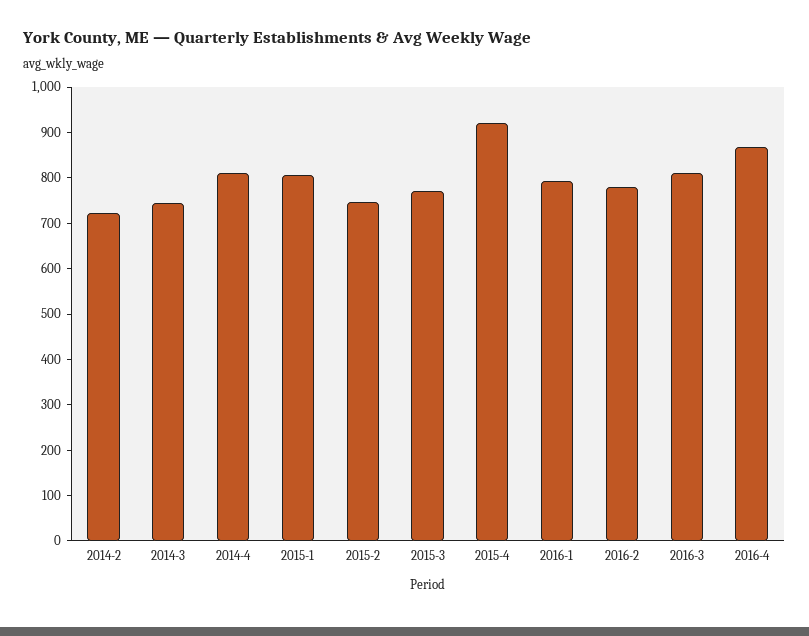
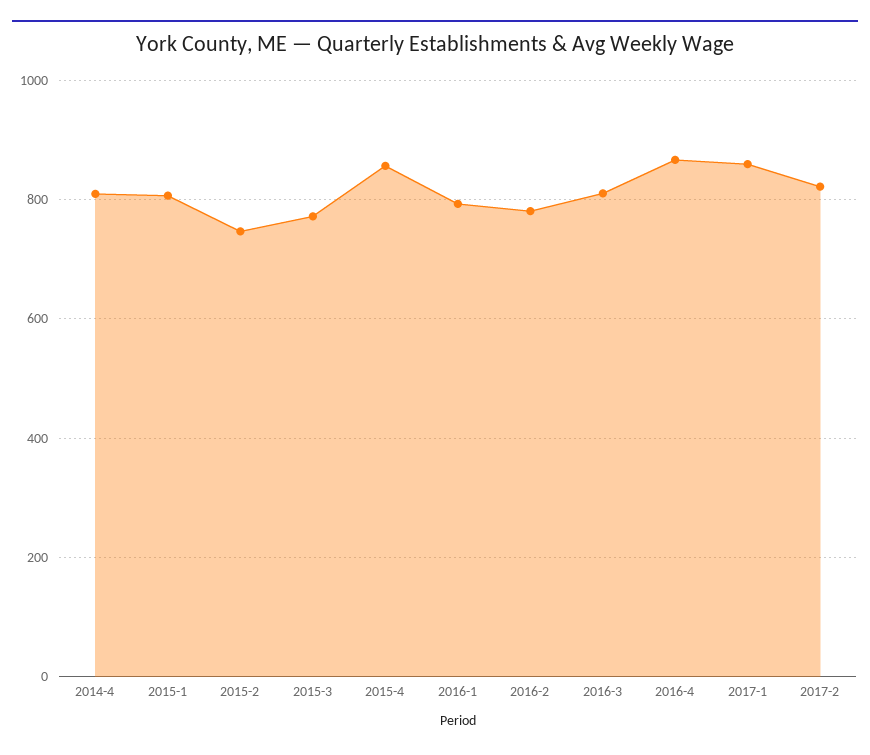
2014-2: 720 -> none
2014-3: 740 -> none
2015-4: 920 -> 860
2017-1: none -> 860
2017-2: none -> 820

